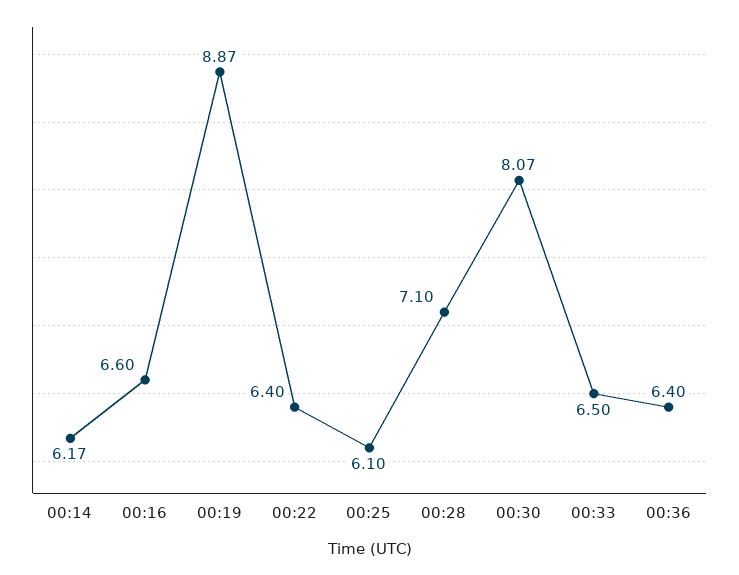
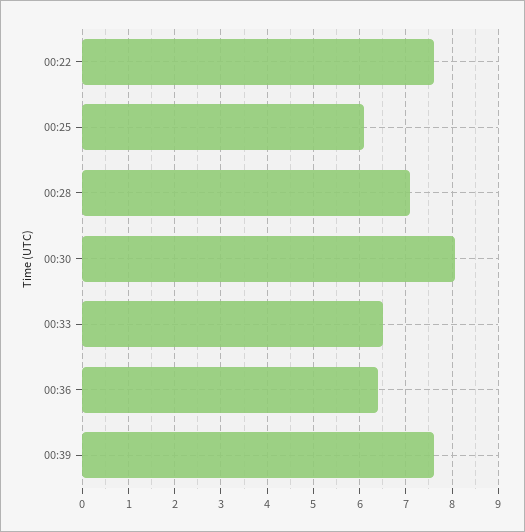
00:14: 6.17 -> none
00:16: 6.6 -> none
00:19: 8.87 -> none
00:22: 6.4 -> 7.6
00:39: none -> 7.6

